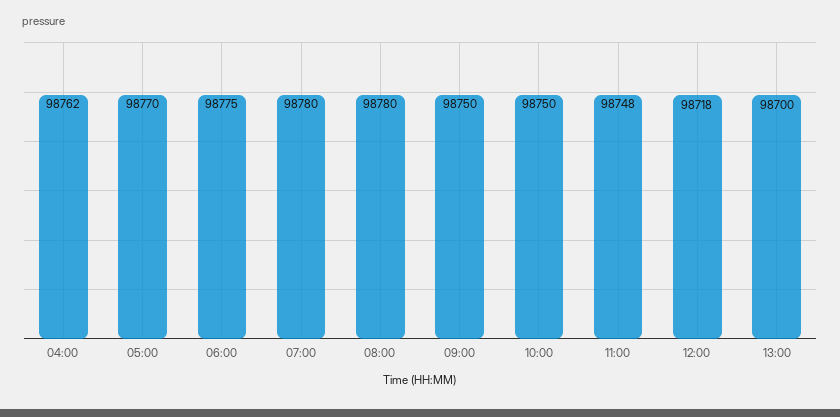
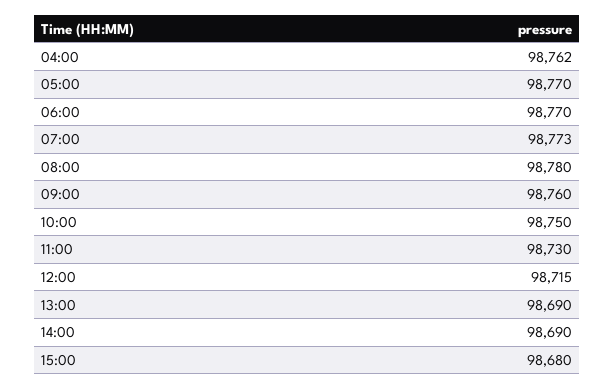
06:00: 98775 -> 98770
07:00: 98780 -> 98773
09:00: 98750 -> 98760
11:00: 98748 -> 98730
12:00: 98718 -> 98715
13:00: 98700 -> 98690
14:00: none -> 98690
15:00: none -> 98680

